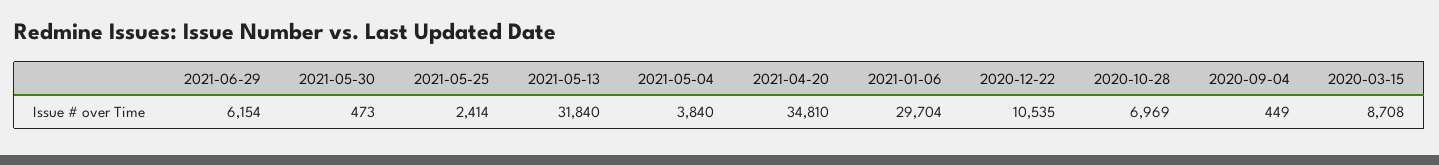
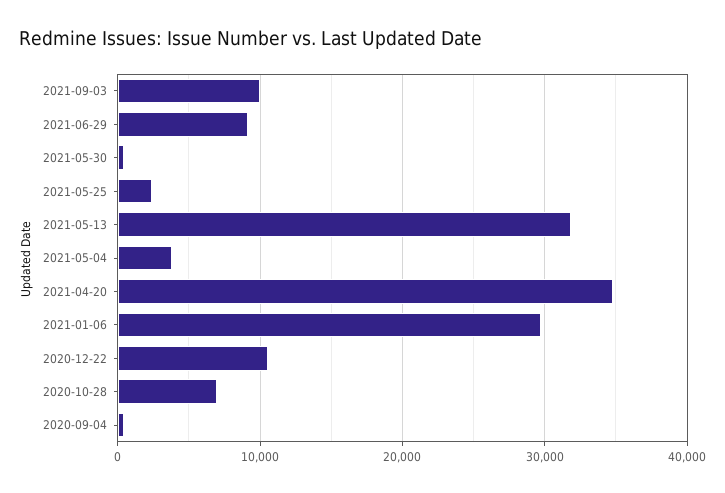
2021-06-29: 6154 -> 9000
2020-03-15: 8708 -> none
2021-09-03: none -> 10000

